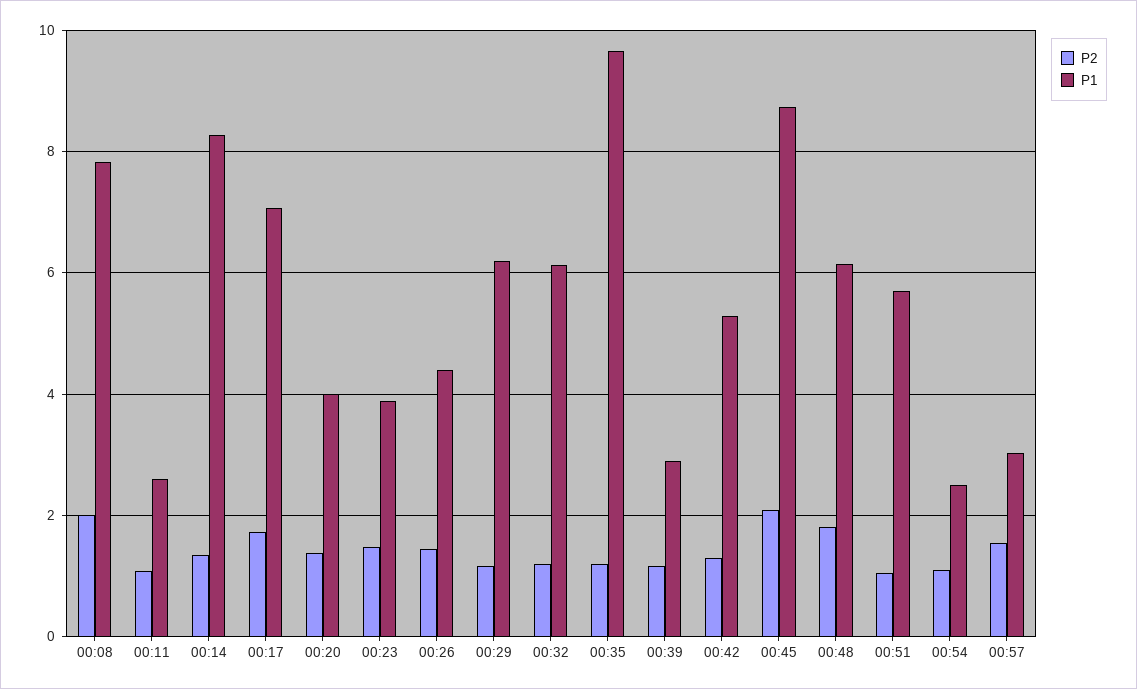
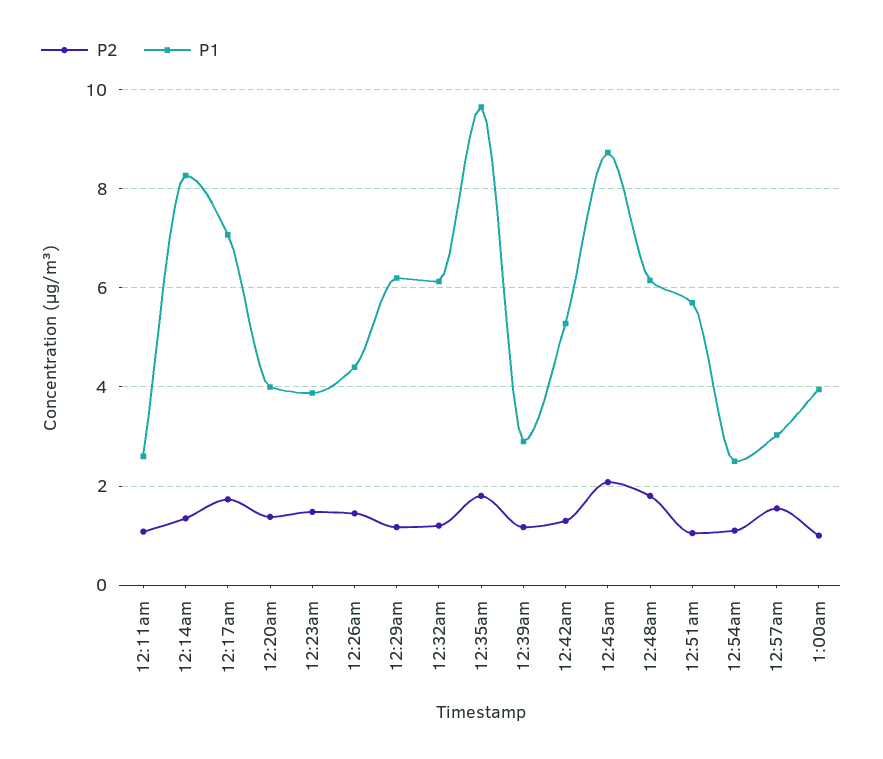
P2, 00:08: 2 -> none
P1, 00:08: 7.8 -> none
P2, 00:35: 1.2 -> 1.8
P2, 1:00am: none -> 1
P1, 1:00am: none -> 4

